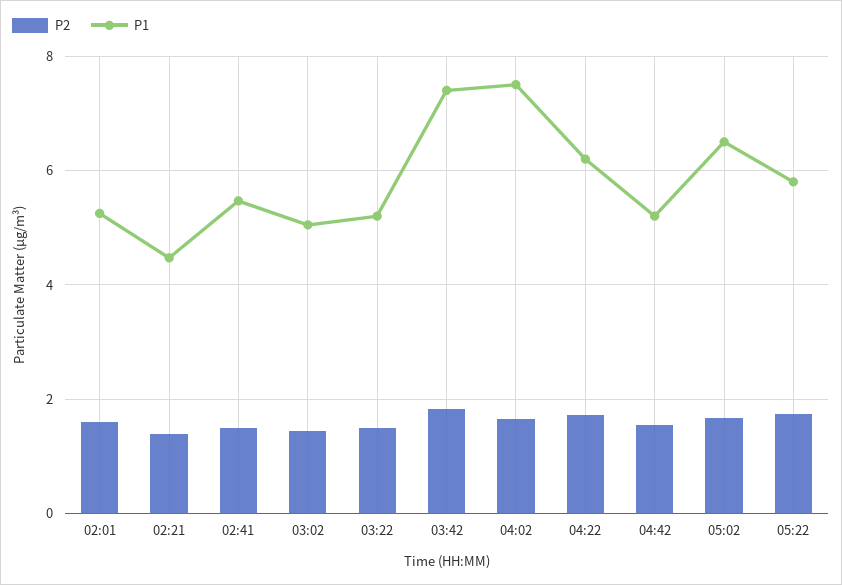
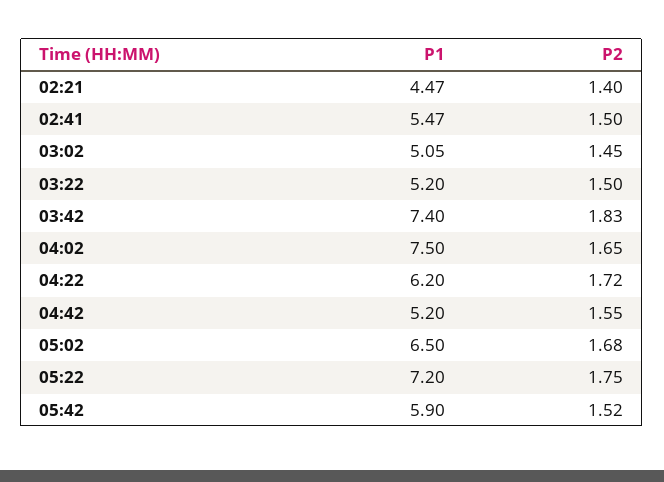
P2, 02:01: 1.6 -> none
P1, 02:01: 5.2 -> none
P1, 05:22: 5.8 -> 7.2
P1, 05:42: none -> 5.9
P2, 05:42: none -> 1.52

